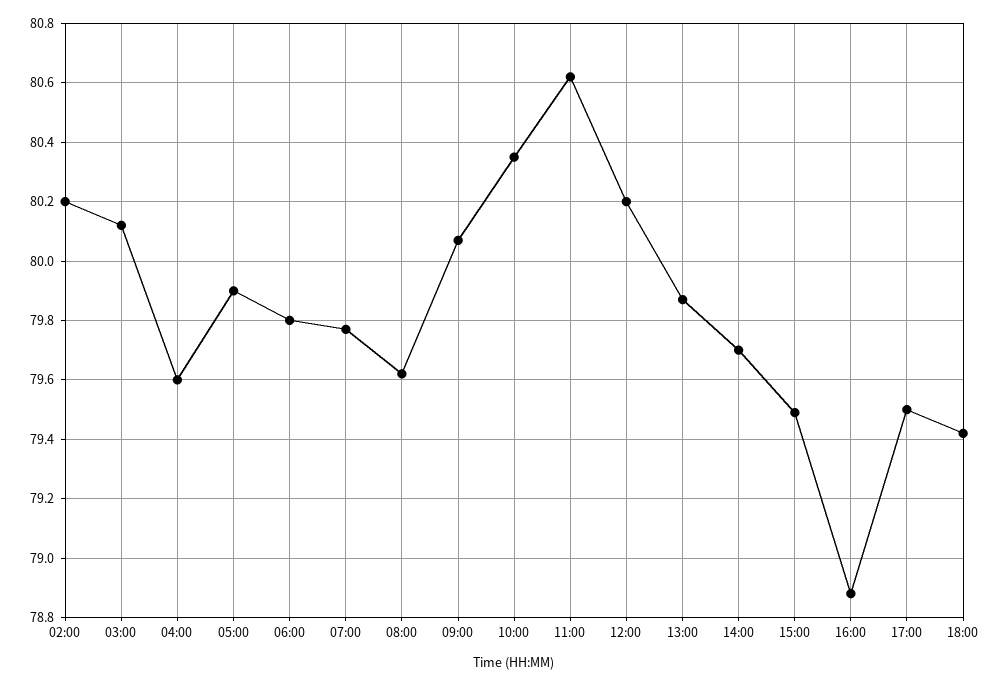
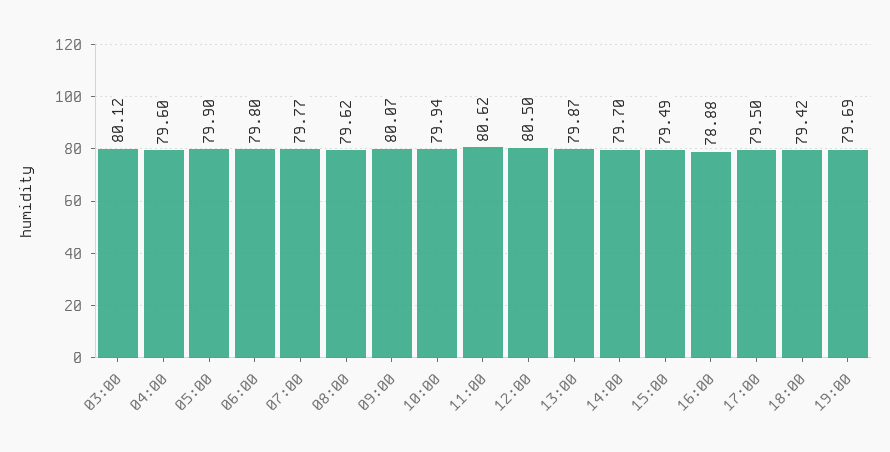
02:00: 80.2 -> none
10:00: 80.35 -> 79.94
12:00: 80.2 -> 80.5
19:00: none -> 79.69

